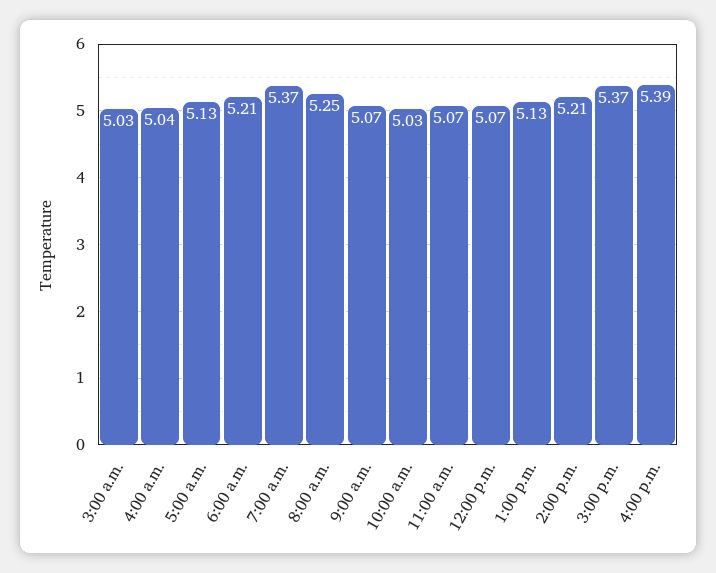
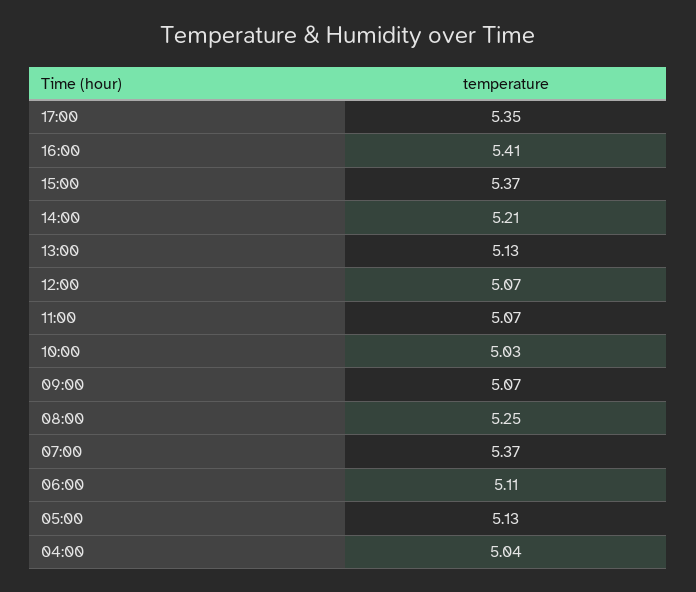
3:00 a.m.: 5.03 -> none
6:00 a.m.: 5.21 -> 5.11
4:00 p.m.: 5.39 -> 5.41
17:00: none -> 5.35

